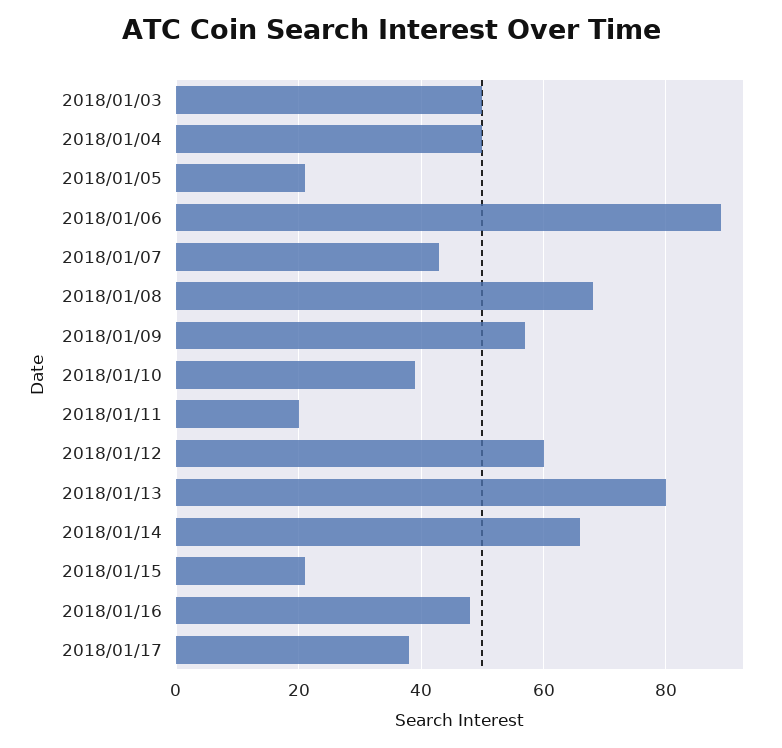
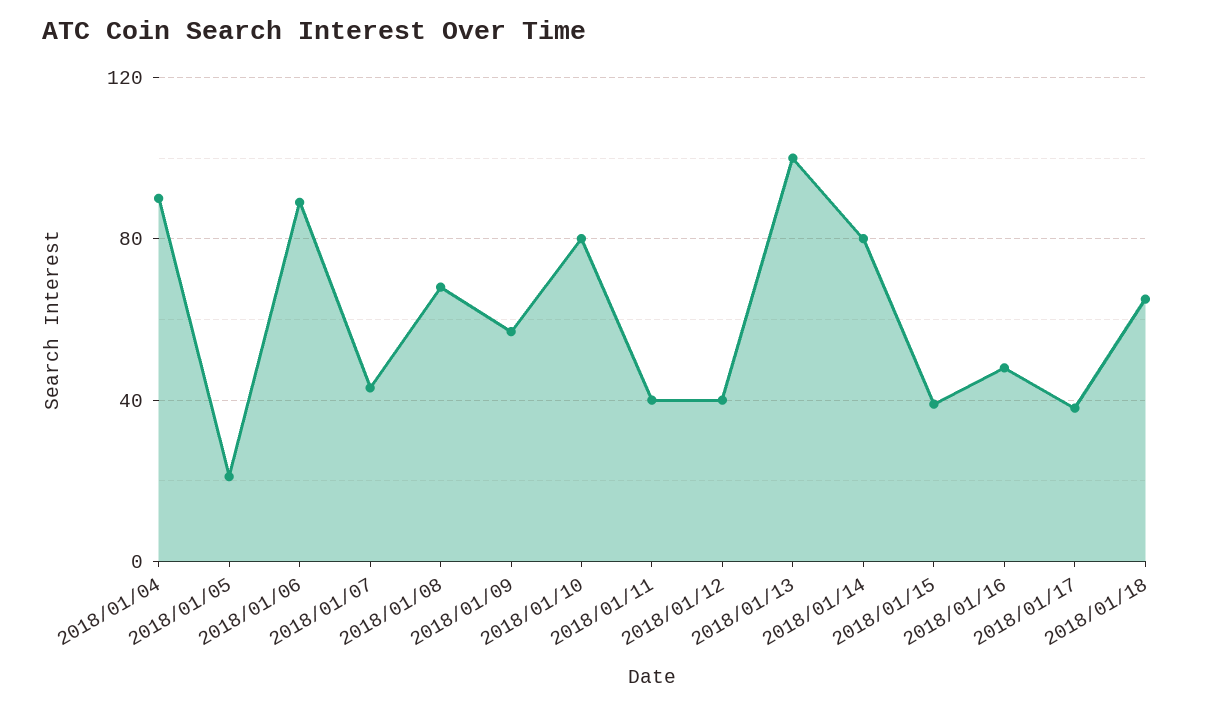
2018/01/03: 50 -> none
2018/01/04: 50 -> 90
2018/01/10: 40 -> 80
2018/01/11: 20 -> 40
2018/01/12: 60 -> 40
2018/01/13: 80 -> 100
2018/01/14: 65 -> 80
2018/01/15: 20 -> 40
2018/01/18: none -> 65

